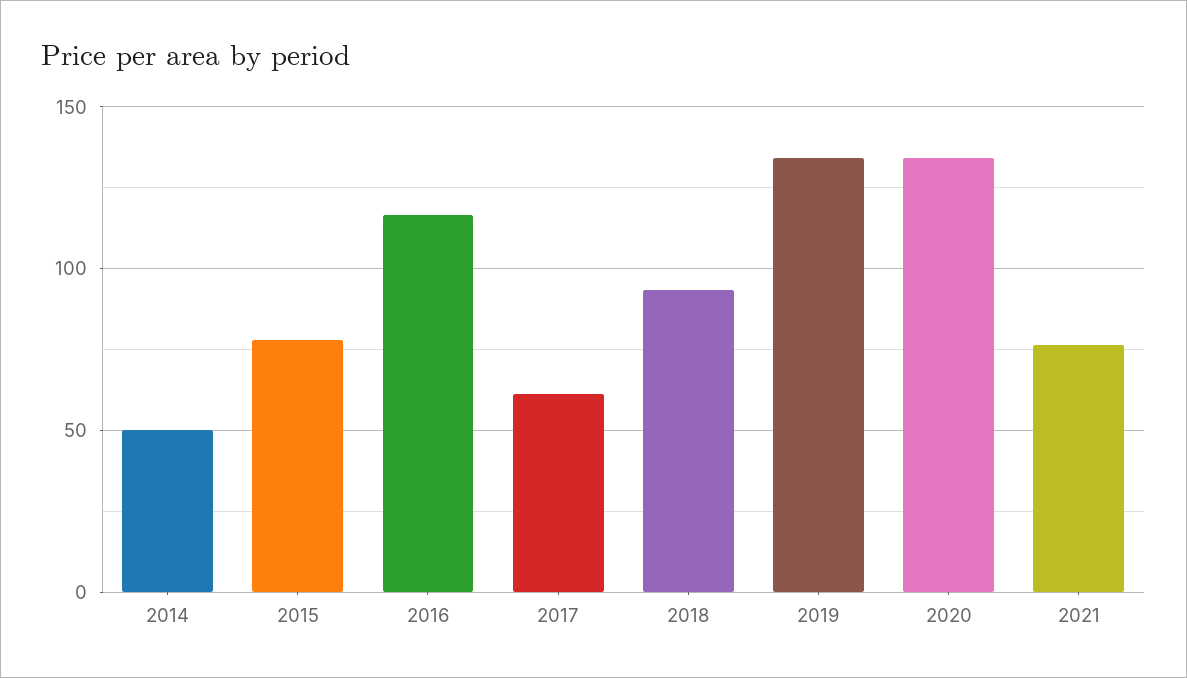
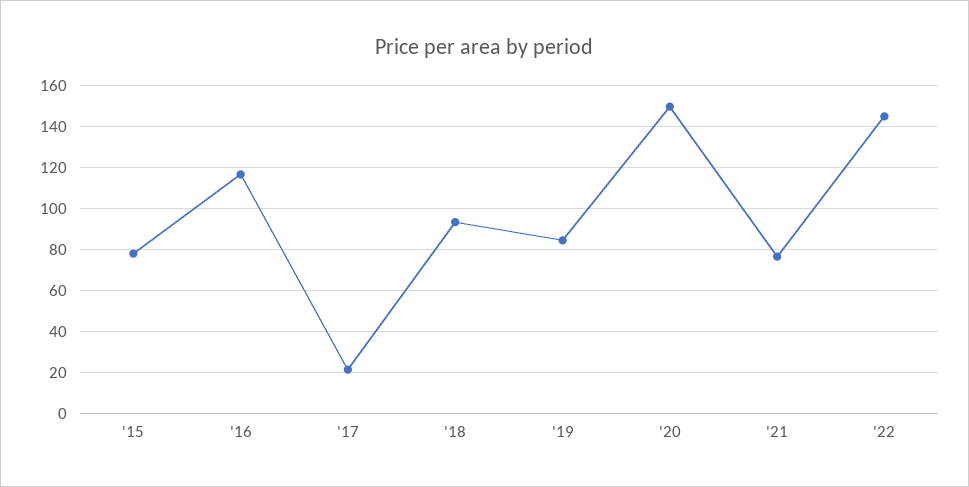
2014: 50 -> none
2017: 60 -> 20
2019: 135 -> 85
2020: 135 -> 150
'22: none -> 145

